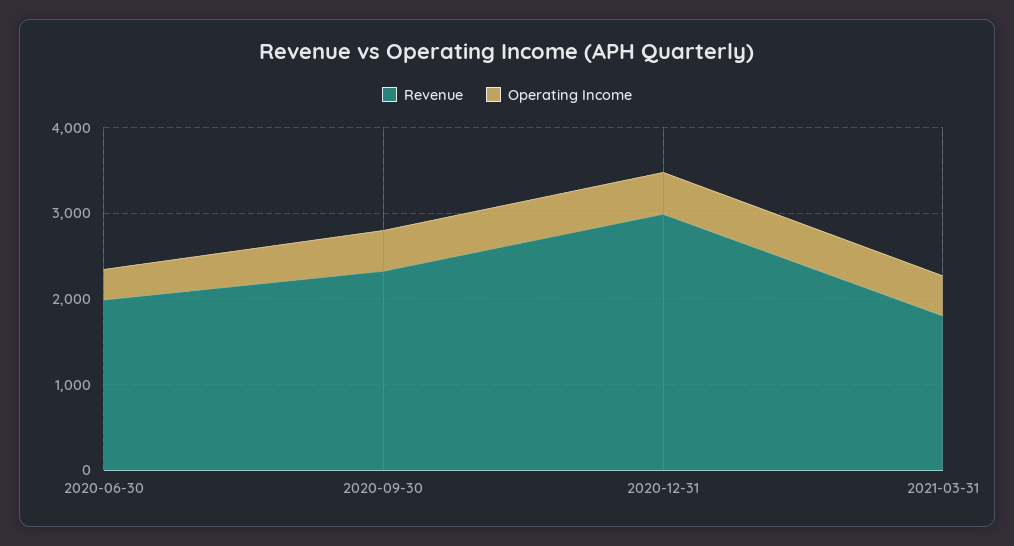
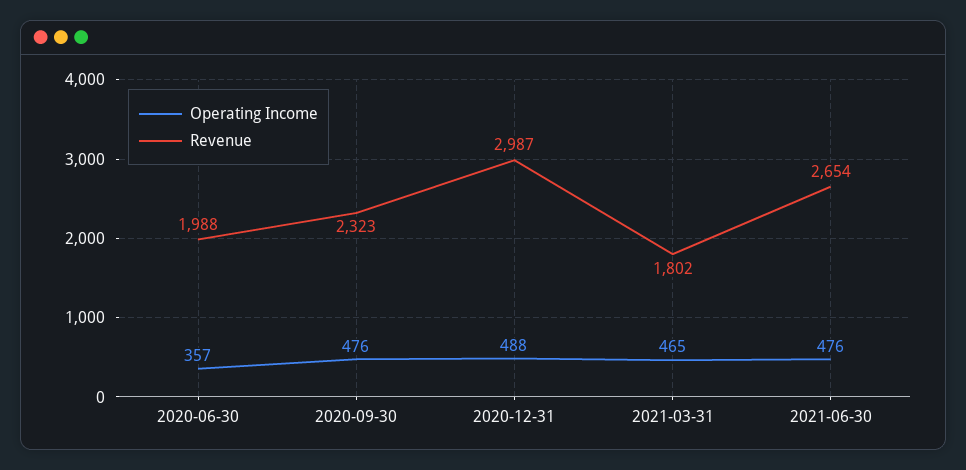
Operating Income, 2021-06-30: none -> 476
Revenue, 2021-06-30: none -> 2654

